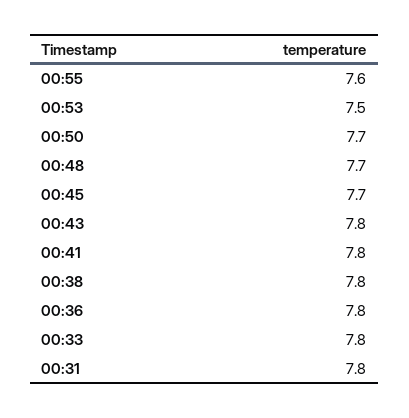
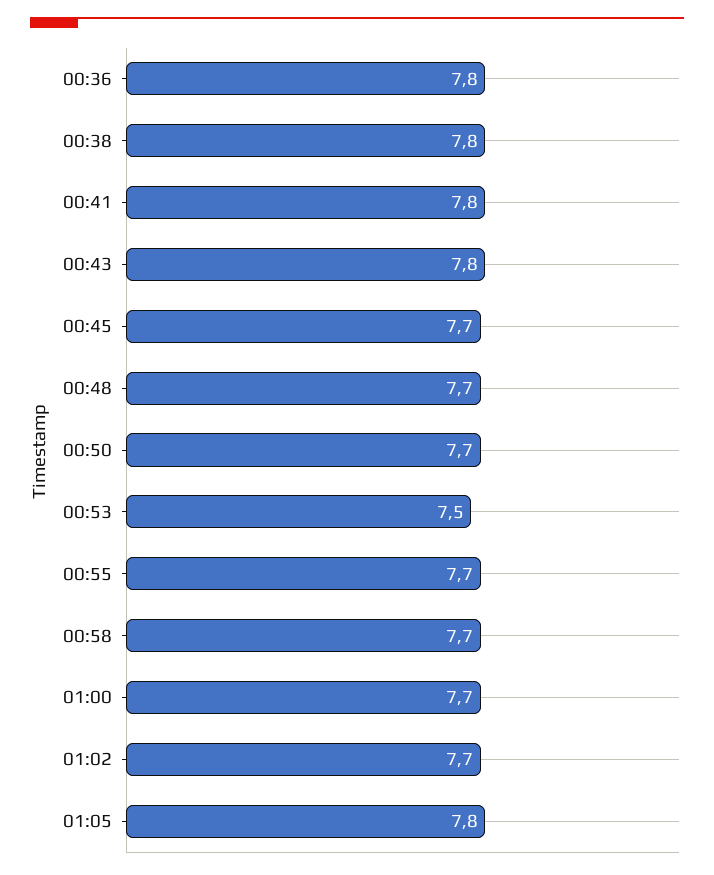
00:55: 7.6 -> 7.7
00:33: 7.8 -> none
00:31: 7.8 -> none
00:58: none -> 7.7
01:00: none -> 7.7
01:02: none -> 7.7
01:05: none -> 7.8

